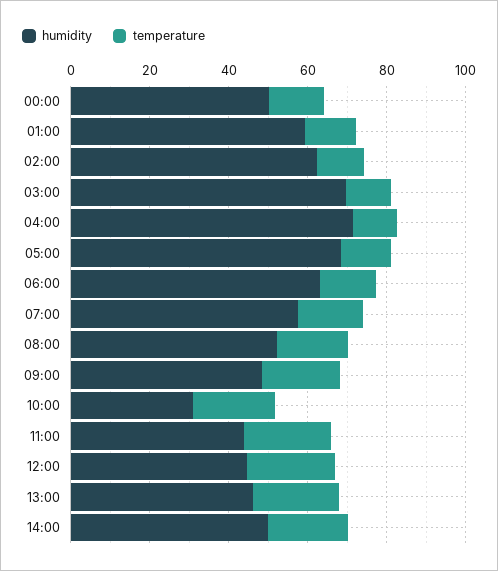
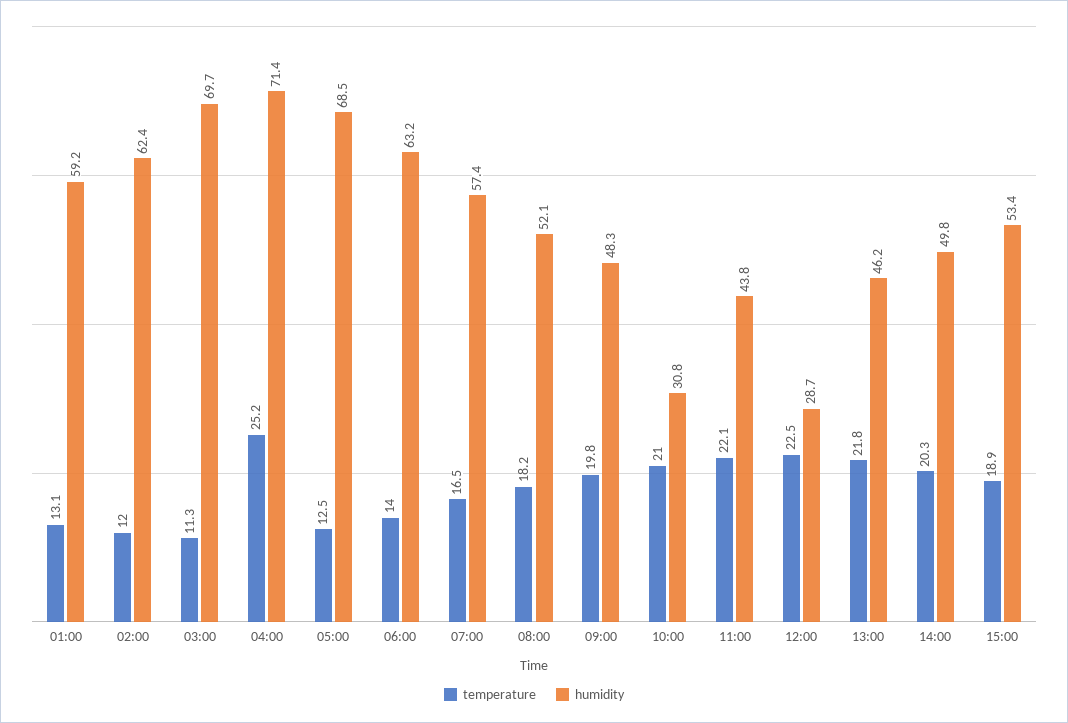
humidity, 00:00: 50 -> none
temperature, 00:00: 15 -> none
temperature, 04:00: 10 -> 25.2
humidity, 12:00: 45 -> 28.7
temperature, 15:00: none -> 18.9
humidity, 15:00: none -> 53.4

